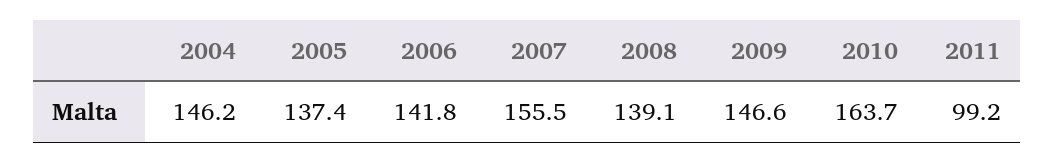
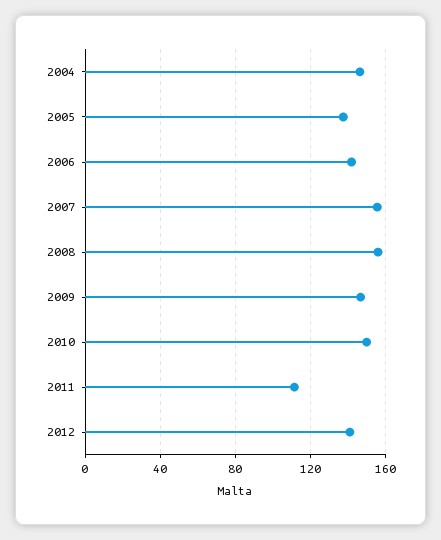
2008: 139.1 -> 155
2010: 163.7 -> 150
2011: 99.2 -> 110
2012: none -> 140

